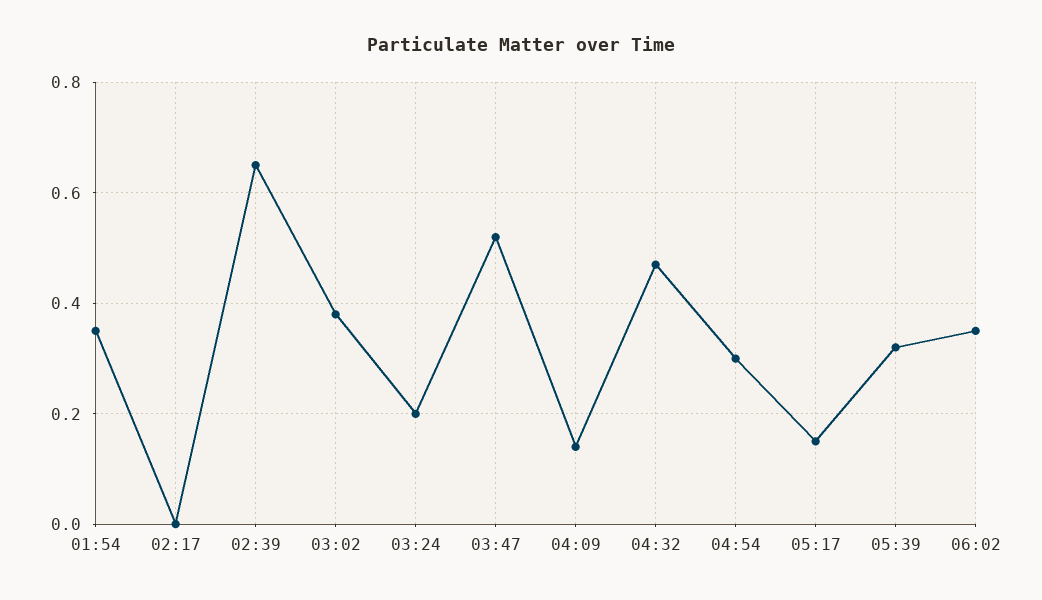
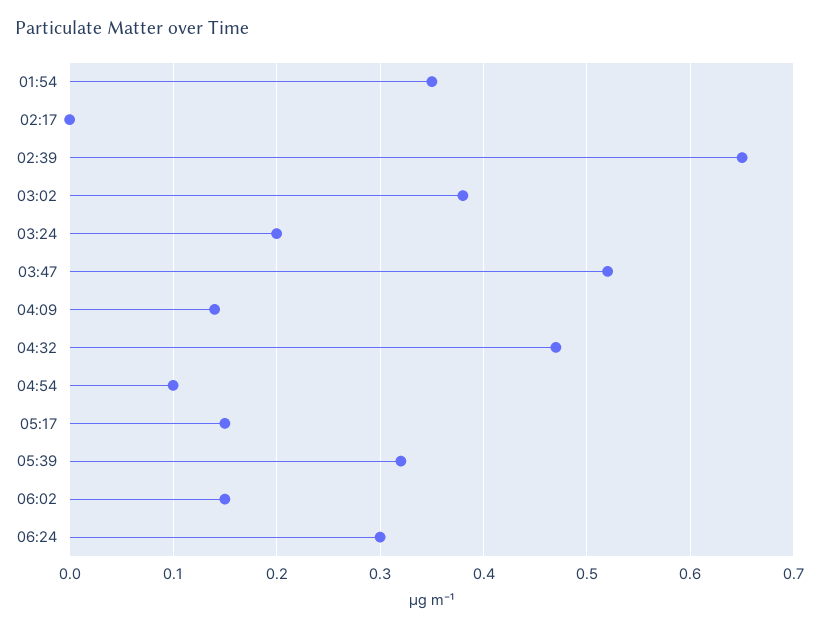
04:54: 0.3 -> 0.1
06:02: 0.35 -> 0.15
06:24: none -> 0.3

